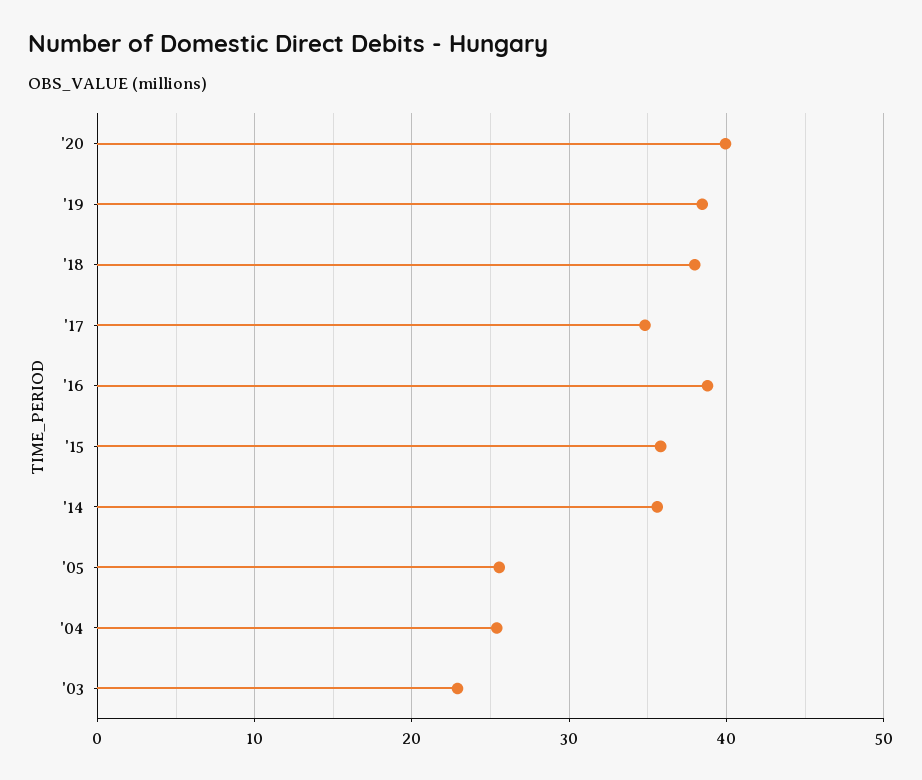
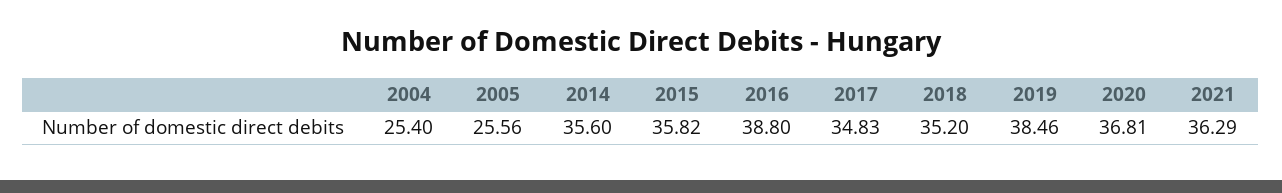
'20: 40 -> 36.81
'18: 38 -> 35.2
'03: 23 -> none
2021: none -> 36.29

